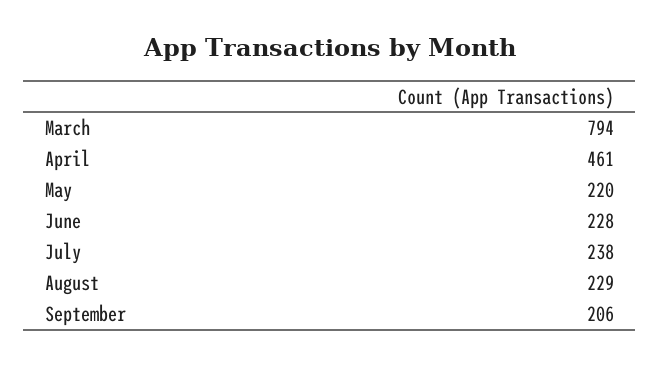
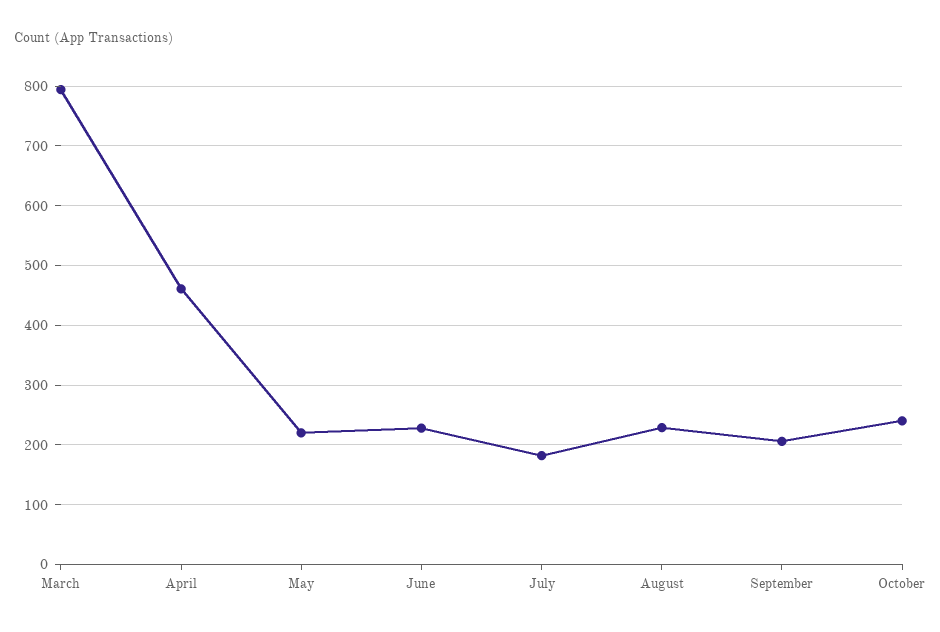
July: 238 -> 180
October: none -> 240

